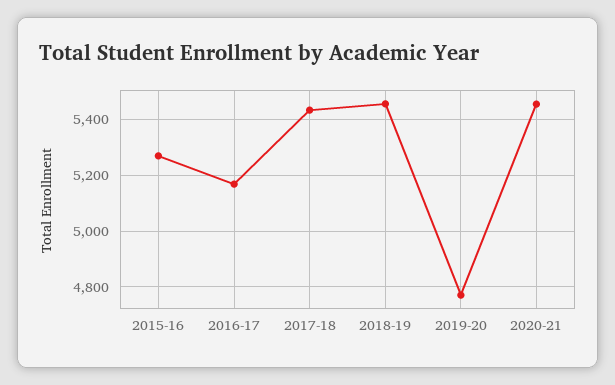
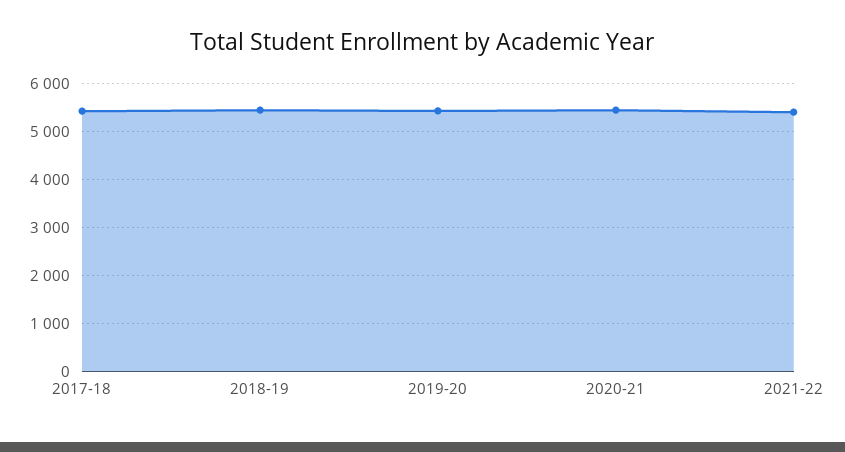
2015-16: 5275 -> none
2016-17: 5175 -> none
2019-20: 4775 -> 5400
2021-22: none -> 5400

